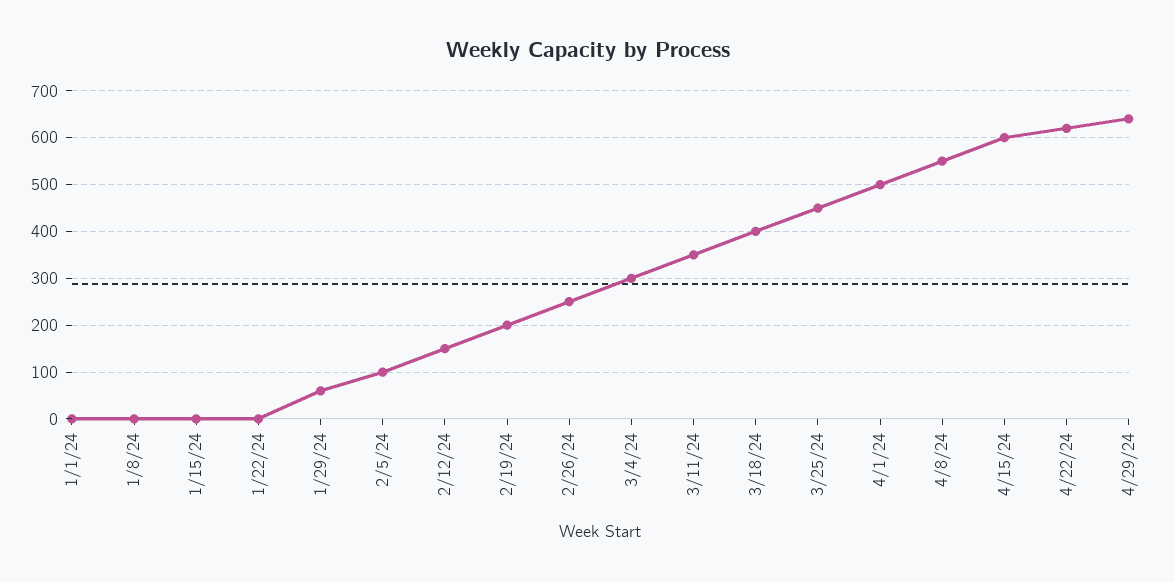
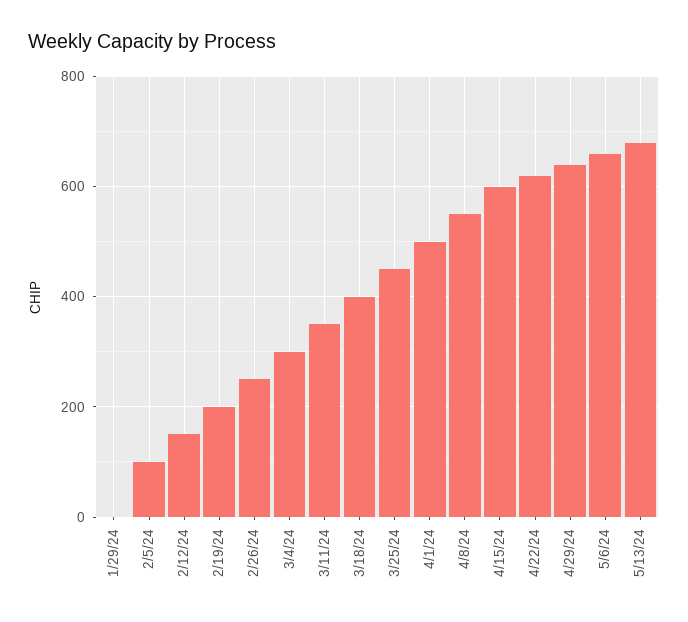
1/1/24: 0 -> none
1/8/24: 0 -> none
1/15/24: 0 -> none
1/22/24: 0 -> none
1/29/24: 60 -> 0
5/6/24: none -> 660
5/13/24: none -> 680

